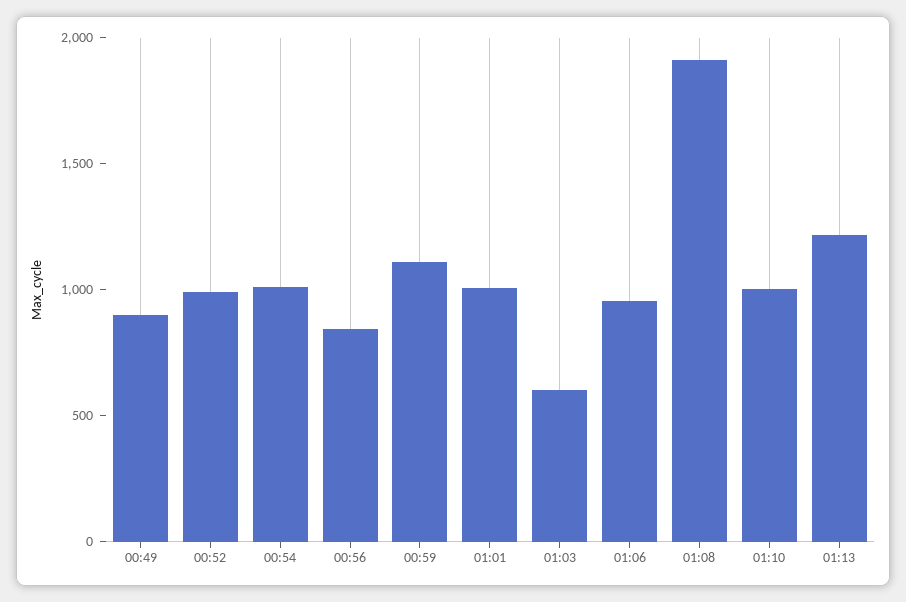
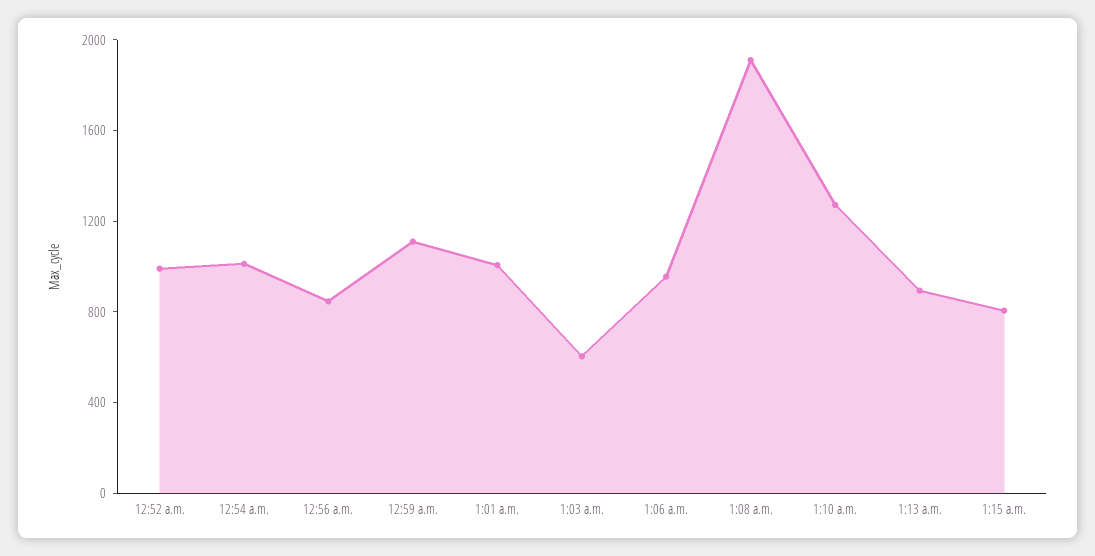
00:49: 900 -> none
01:10: 1000 -> 1300
01:13: 1200 -> 900
1:15 a.m.: none -> 800

